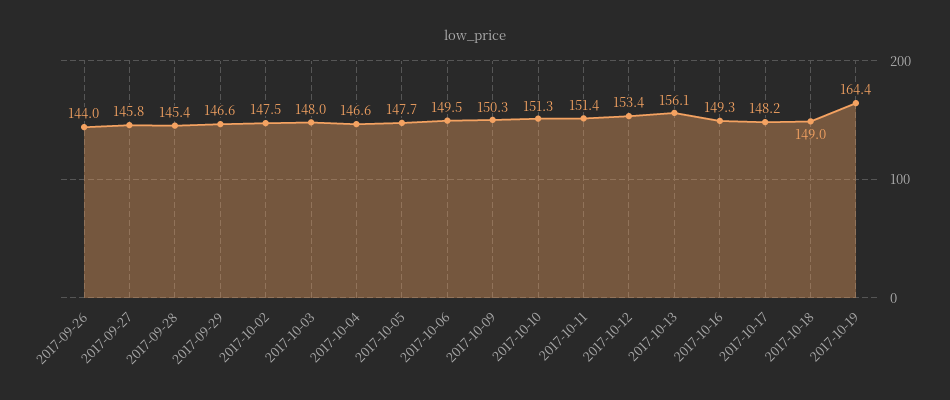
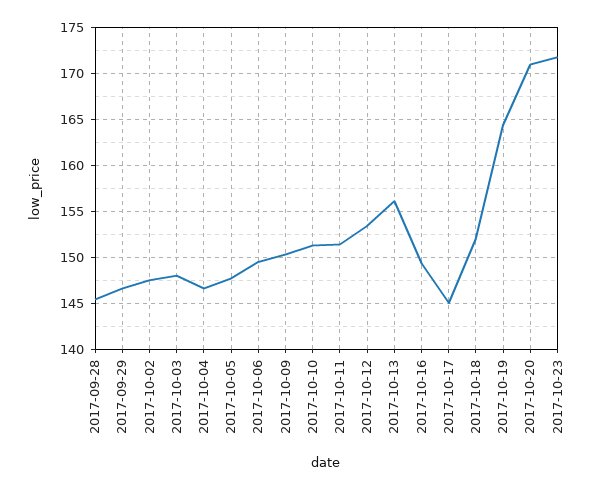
2017-09-26: 144 -> none
2017-09-27: 145.8 -> none
2017-10-17: 148.2 -> 145
2017-10-18: 149 -> 152
2017-10-20: none -> 171
2017-10-23: none -> 172

